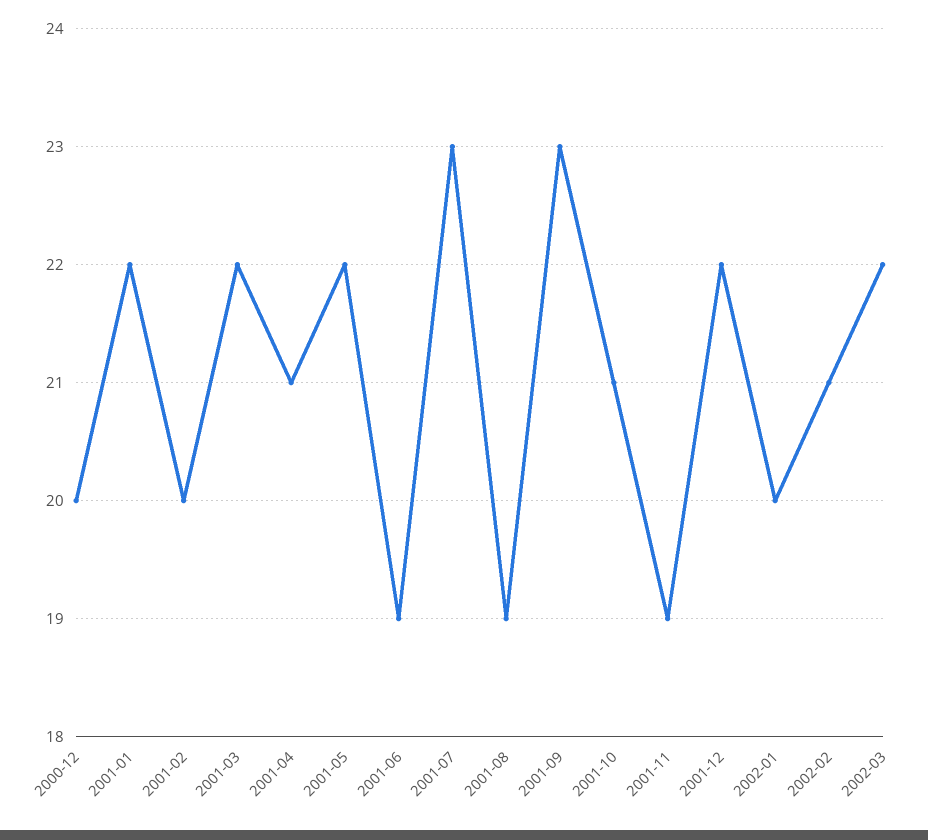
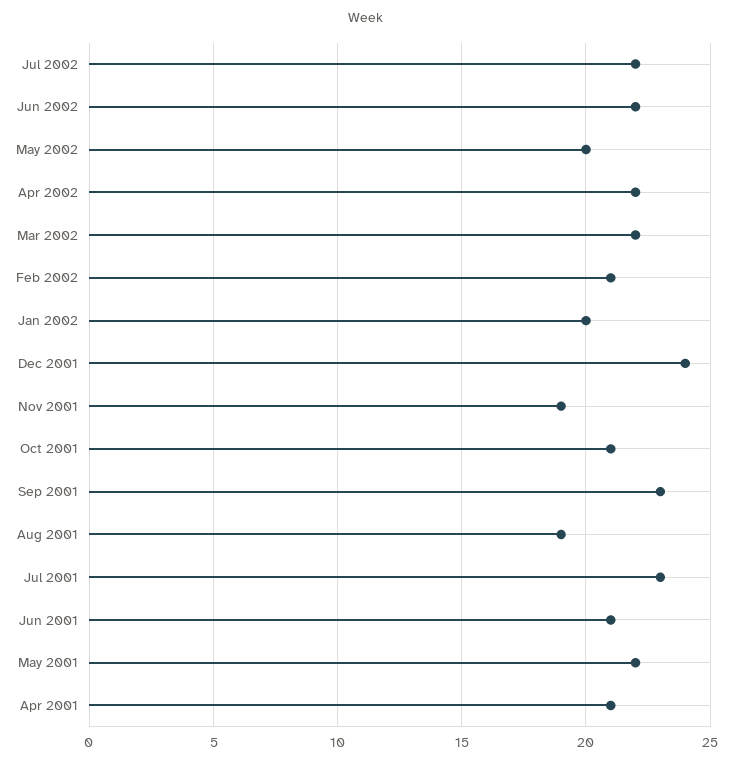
2000-12: 20 -> none
2001-01: 22 -> none
2001-02: 20 -> none
2001-03: 22 -> none
2001-06: 19 -> 21
2001-12: 22 -> 24
Jul 2002: none -> 22
Jun 2002: none -> 22
May 2002: none -> 20
Apr 2002: none -> 22

